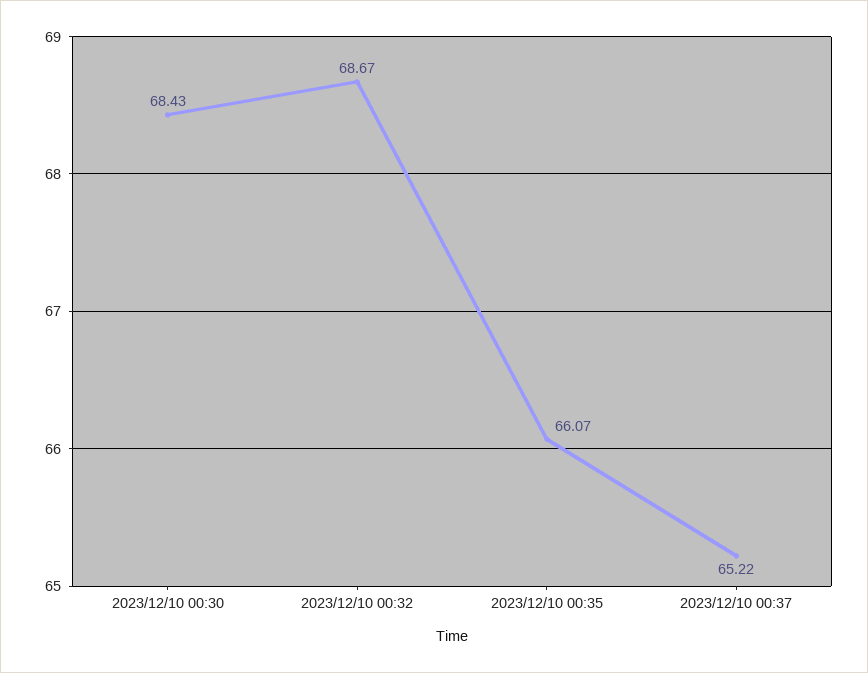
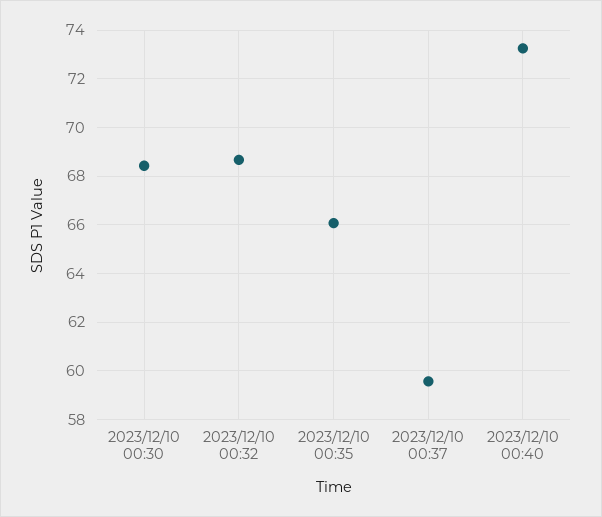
2023/12/10 00:37: 65.22 -> 59.5
2023/12/10 00:40: none -> 73.25

